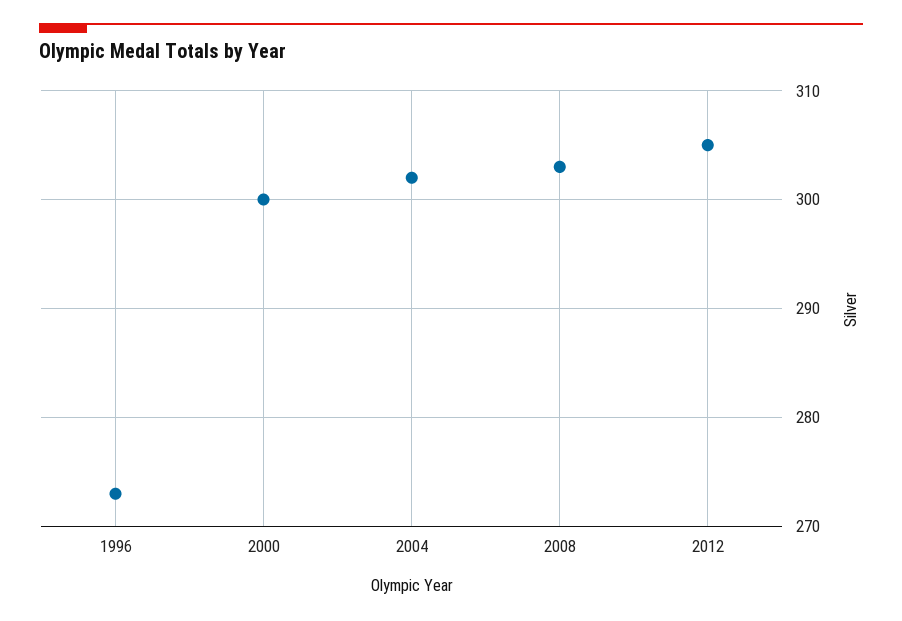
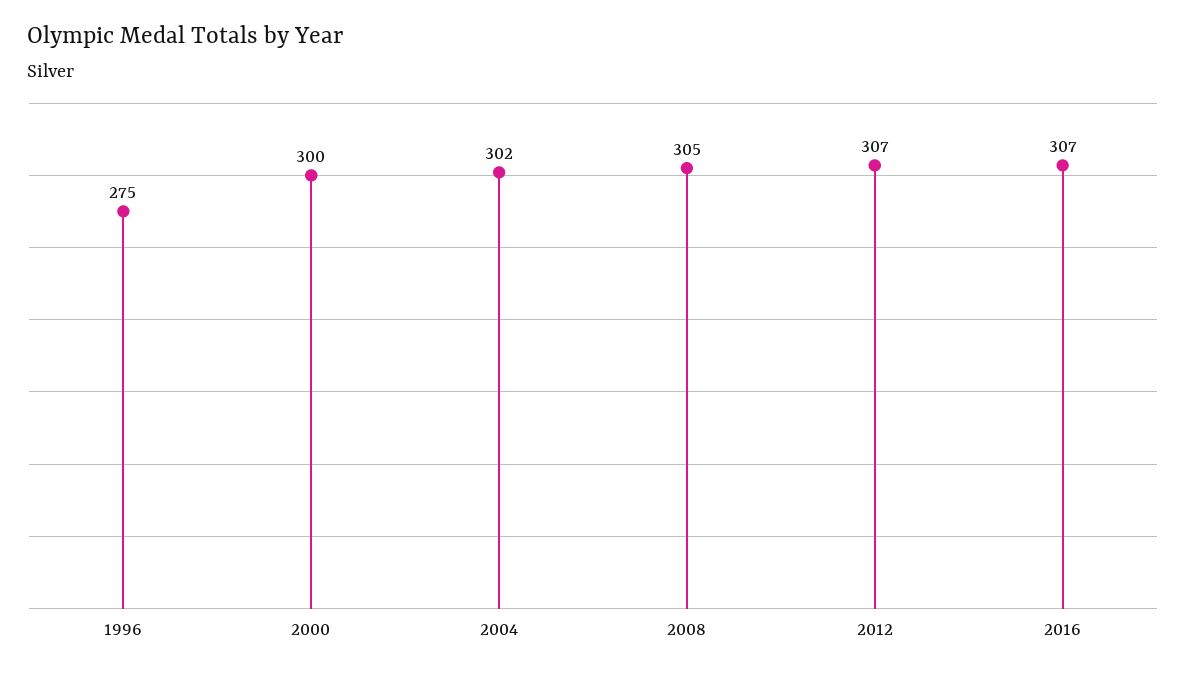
1996: 273 -> 275
2008: 303 -> 305
2012: 305 -> 307
2016: none -> 307

